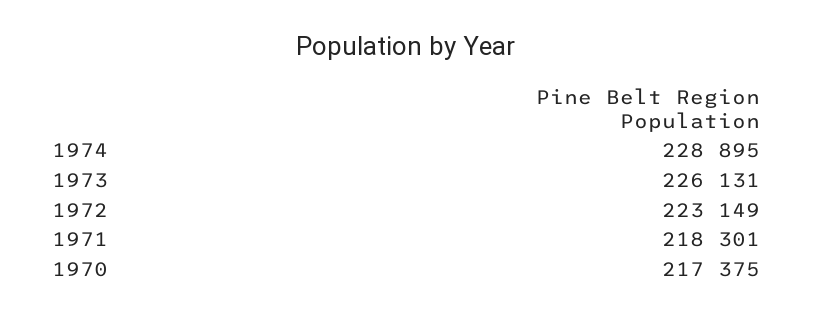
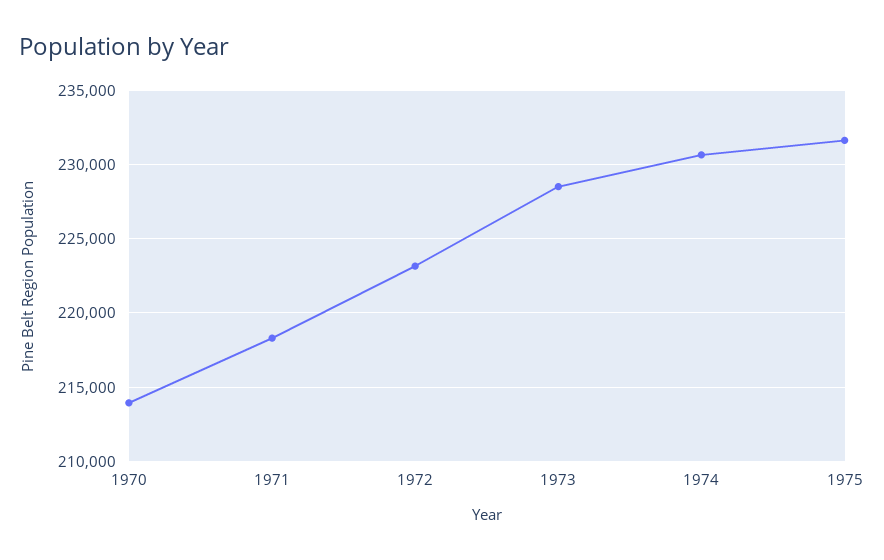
1974: 228895 -> 230500
1973: 226131 -> 228500
1970: 217375 -> 214000
1975: none -> 231500

